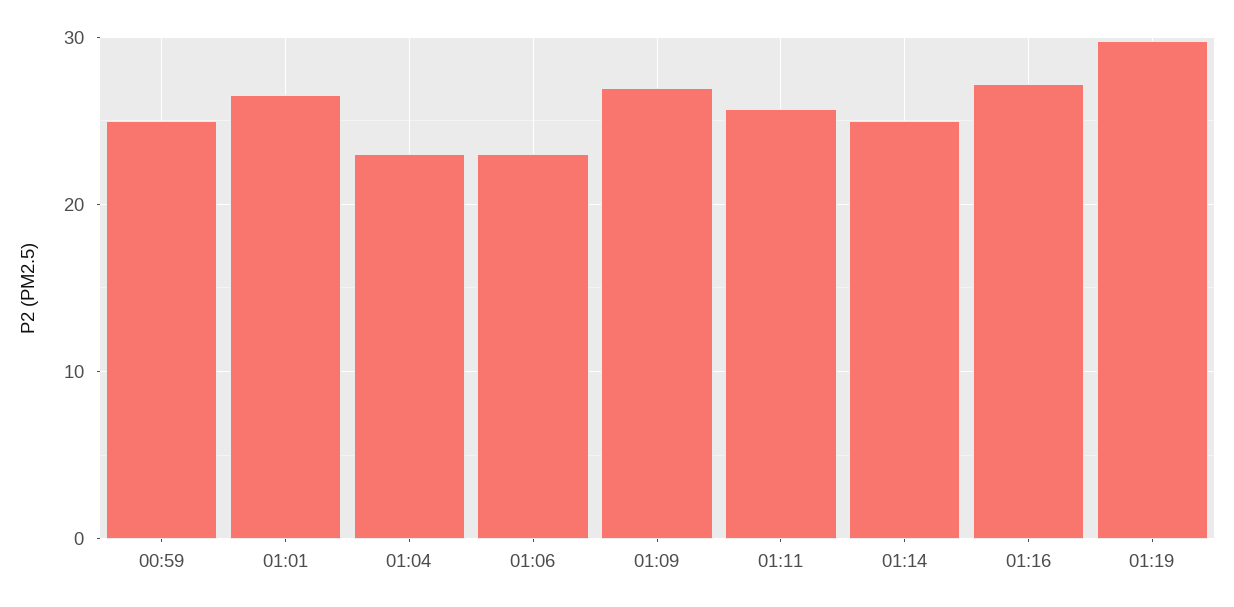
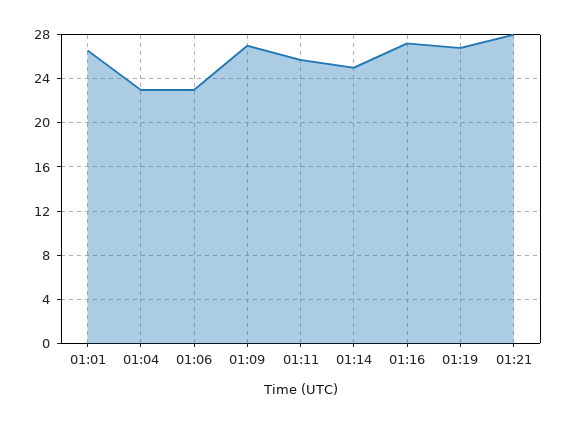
00:59: 25 -> none
01:19: 30 -> 27
01:21: none -> 28

